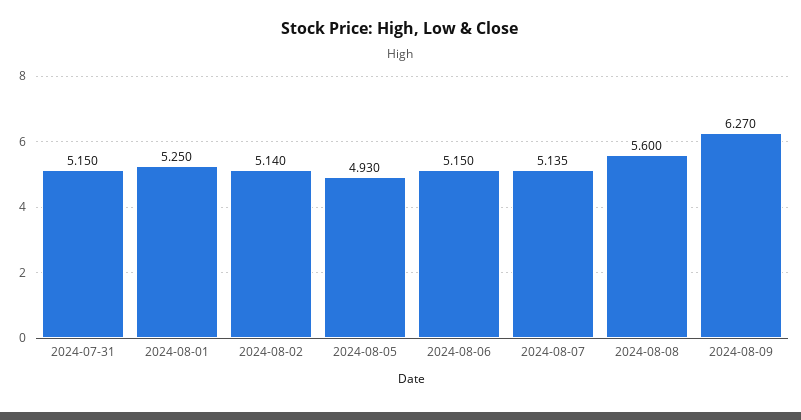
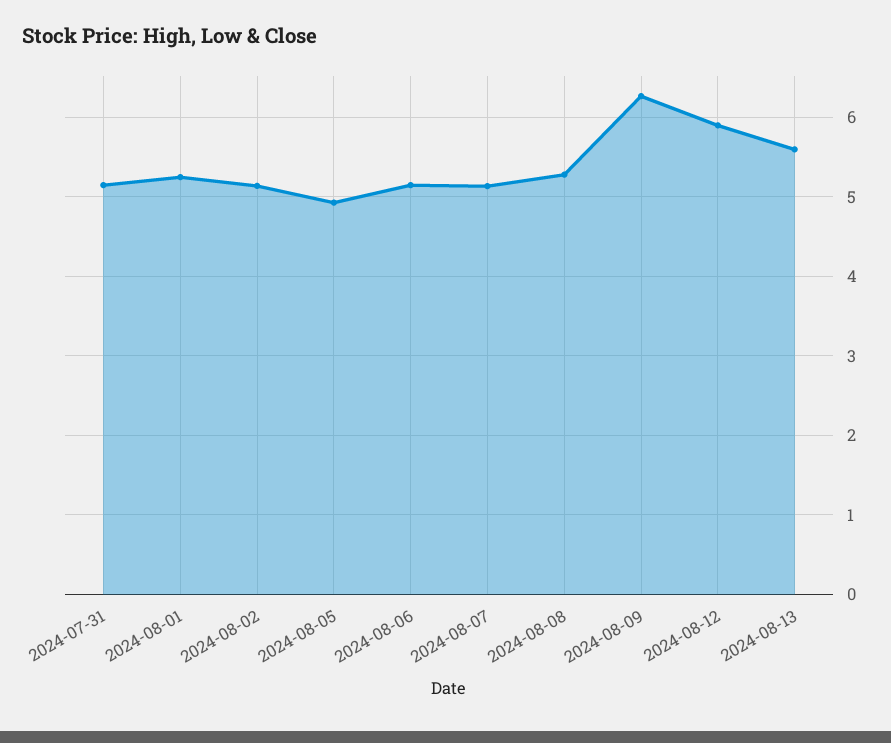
2024-08-08: 5.6 -> 5.3
2024-08-12: none -> 5.9
2024-08-13: none -> 5.6

